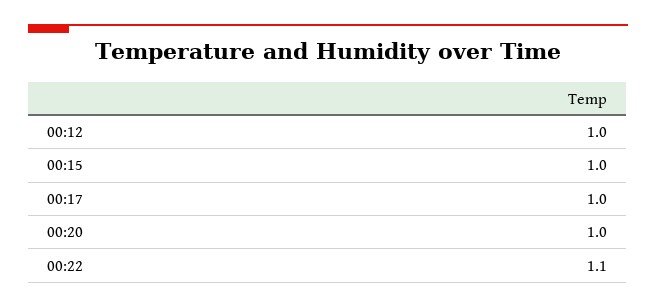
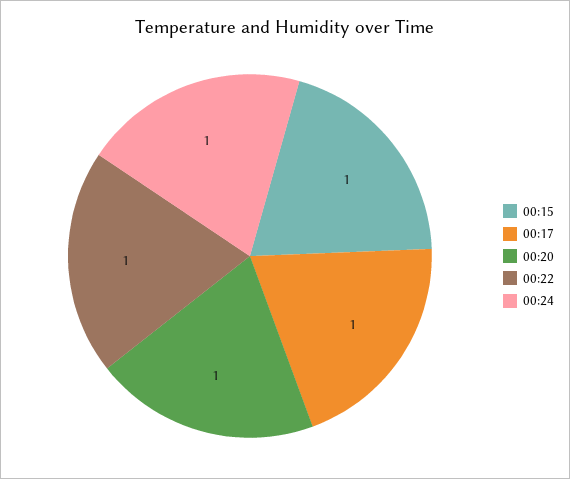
00:12: 1 -> none
00:22: 1.1 -> 1
00:24: none -> 1

